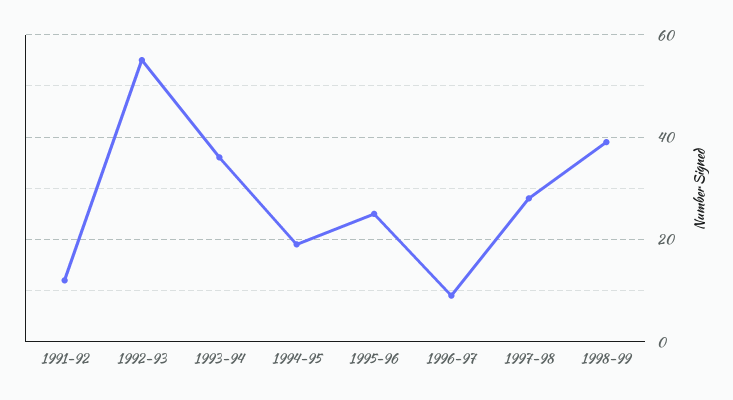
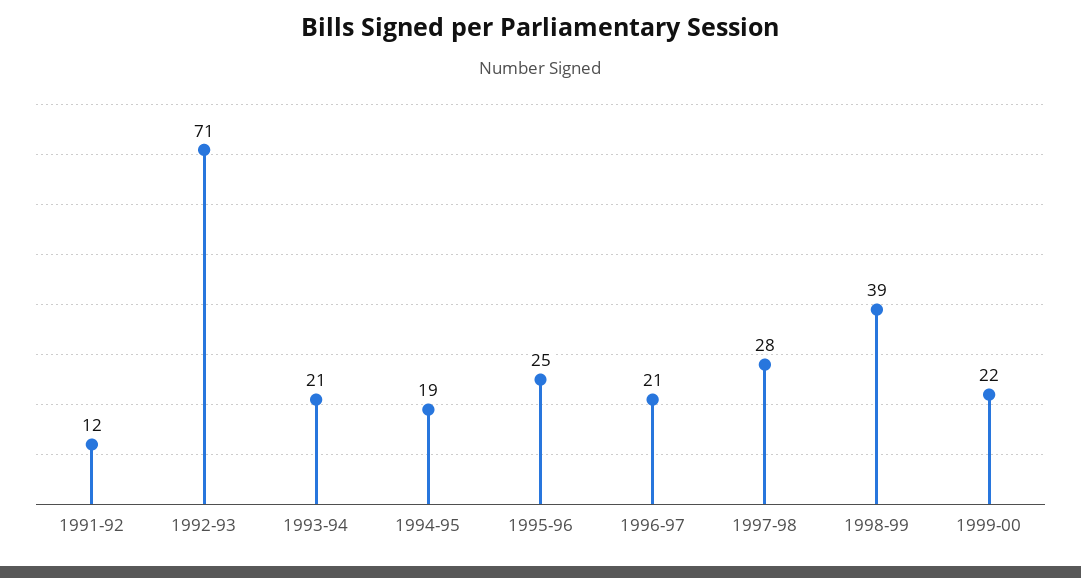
1992-93: 55 -> 71
1993-94: 35 -> 21
1996-97: 10 -> 21
1999-00: none -> 22

